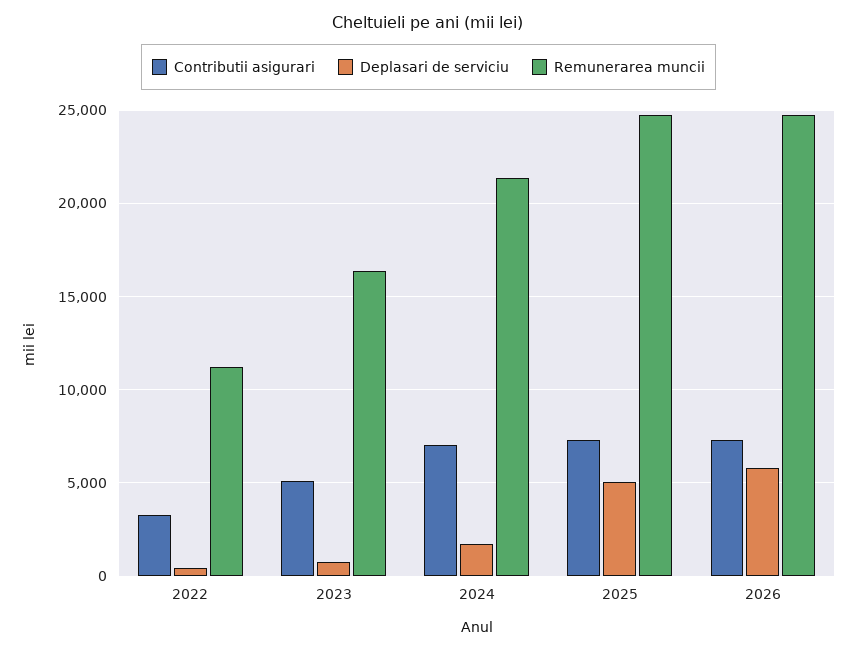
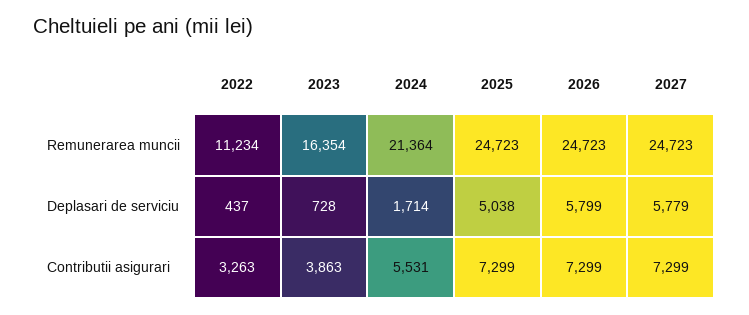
Contributii asigurari, 2023: 5000 -> 3863
Contributii asigurari, 2024: 7000 -> 5531
Remunerarea muncii, 2027: none -> 24723
Deplasari de serviciu, 2027: none -> 5779
Contributii asigurari, 2027: none -> 7299

